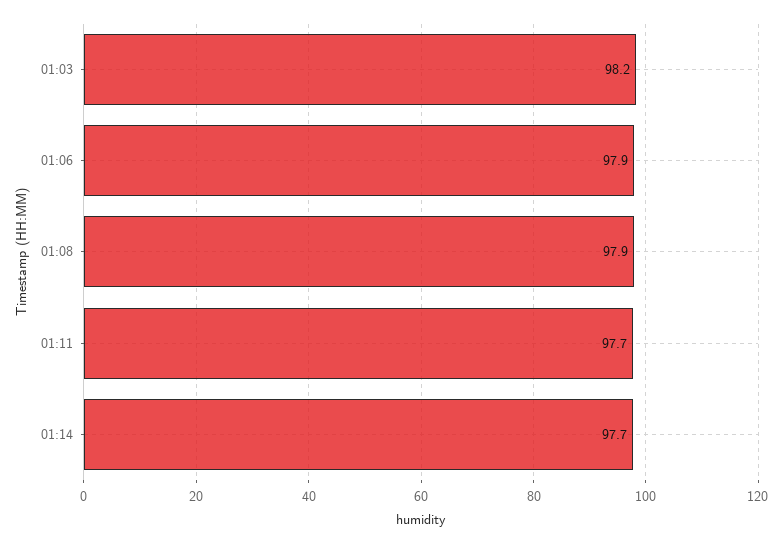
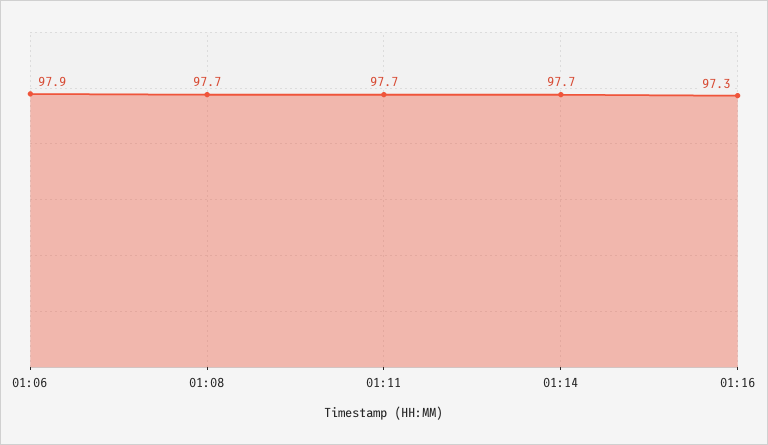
01:03: 98.2 -> none
01:08: 97.9 -> 97.7
01:16: none -> 97.3

